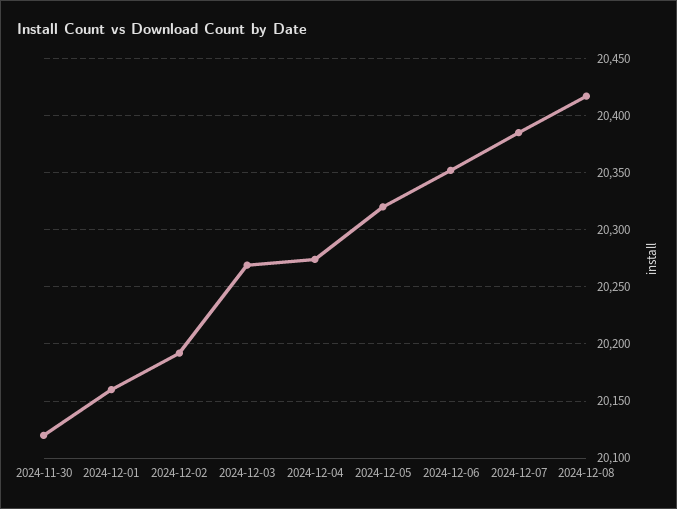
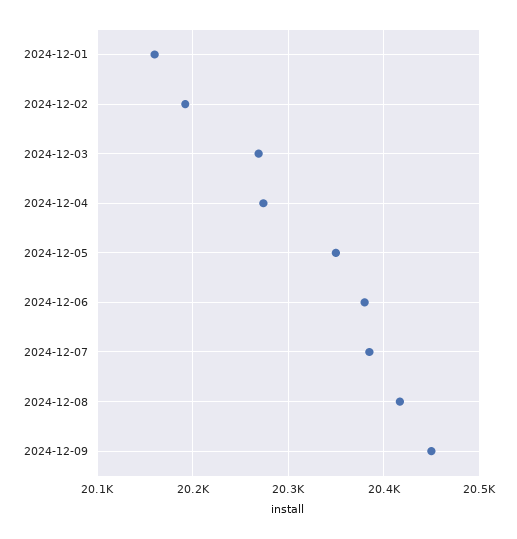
2024-11-30: 20120 -> none
2024-12-05: 20320 -> 20350
2024-12-06: 20350 -> 20380
2024-12-09: none -> 20450

